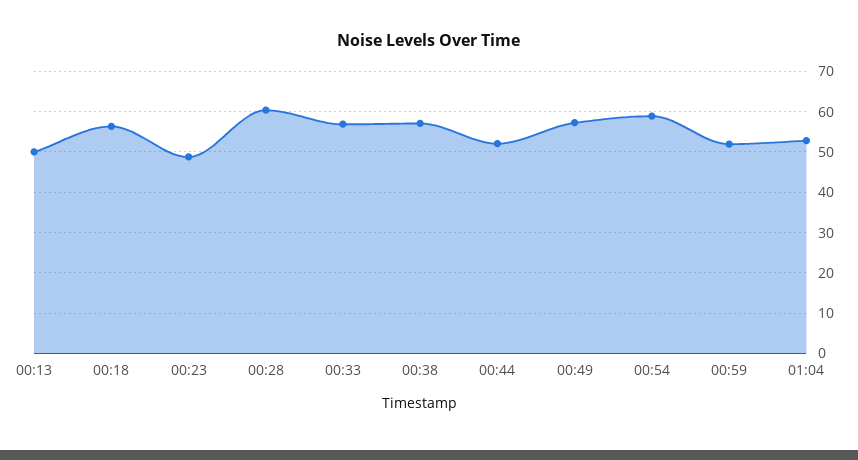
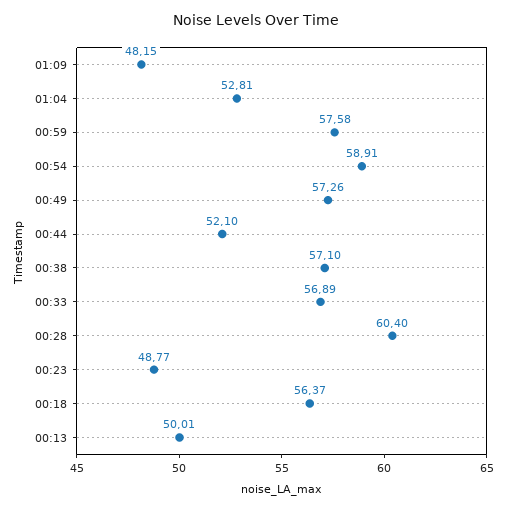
00:59: 52 -> 57.58
01:09: none -> 48.15

